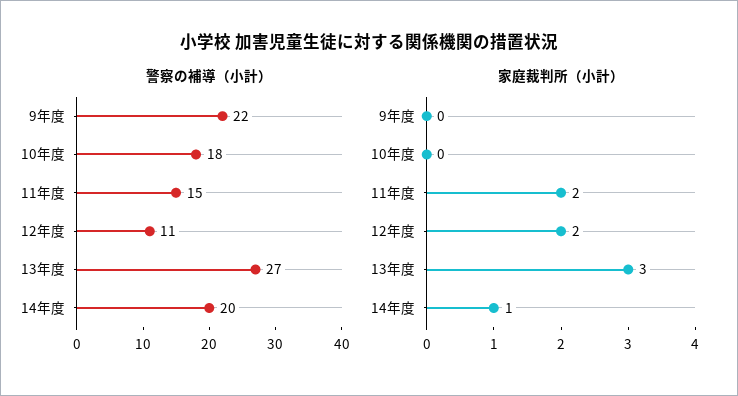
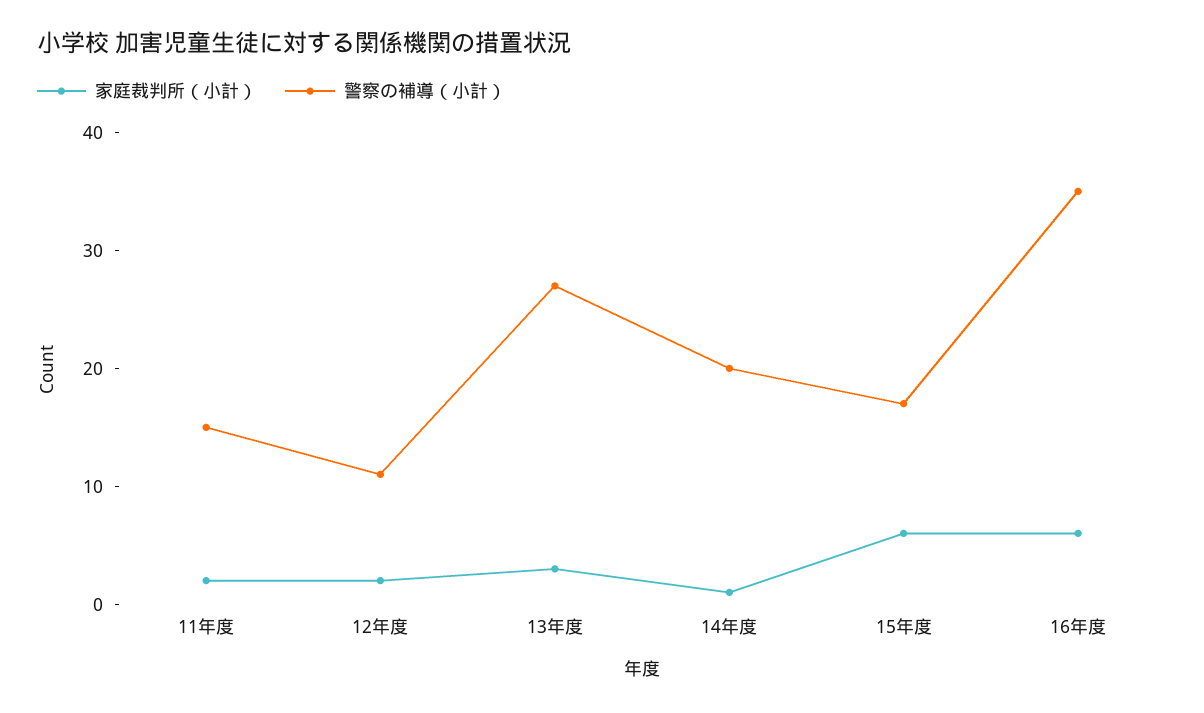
警察の補導（小計）, 9年度: 22 -> none
警察の補導（小計）, 10年度: 18 -> none
家庭裁判所（小計）, 9年度: 0 -> none
家庭裁判所（小計）, 10年度: 0 -> none
家庭裁判所（小計）, 15年度: none -> 6
警察の補導（小計）, 15年度: none -> 17
家庭裁判所（小計）, 16年度: none -> 6
警察の補導（小計）, 16年度: none -> 35

